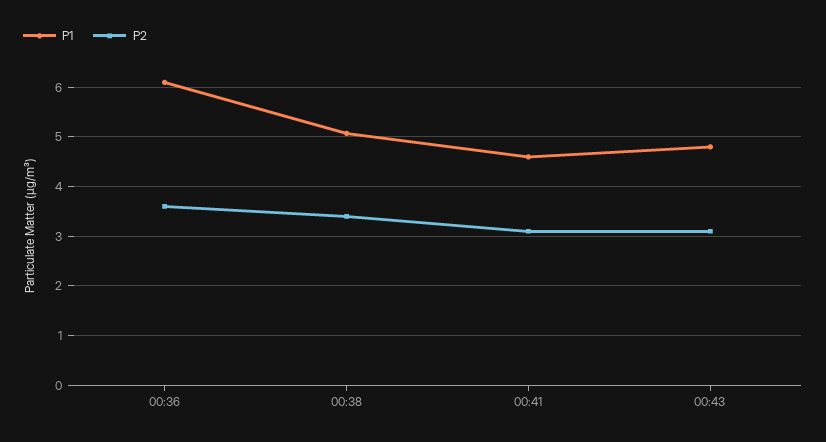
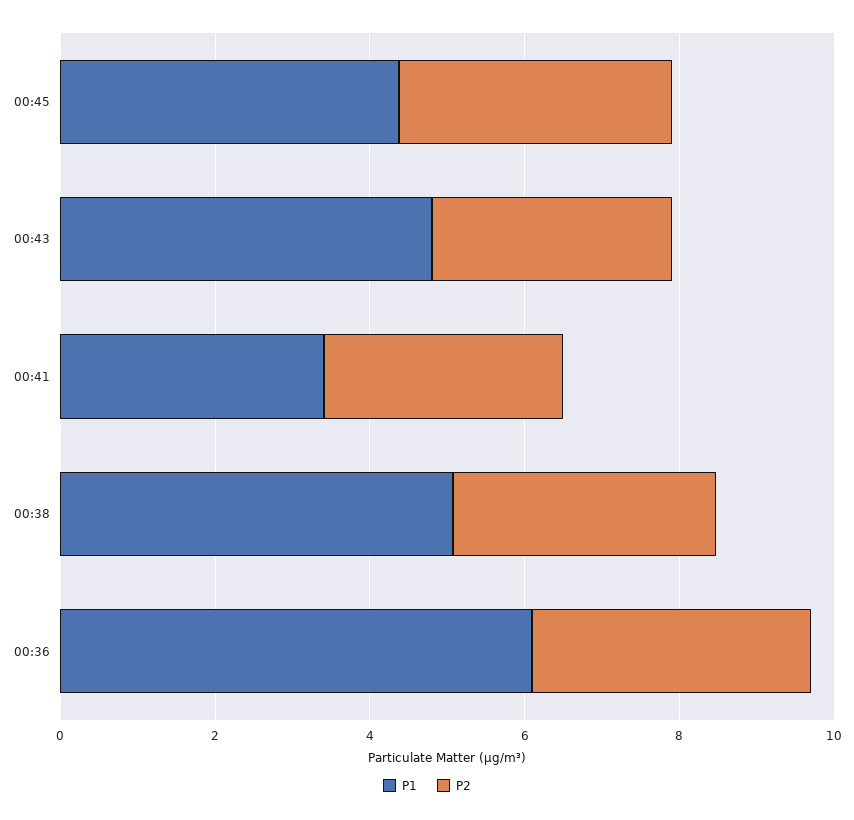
P1, 00:41: 4.6 -> 3.5
P1, 00:45: none -> 4.5
P2, 00:45: none -> 3.5

